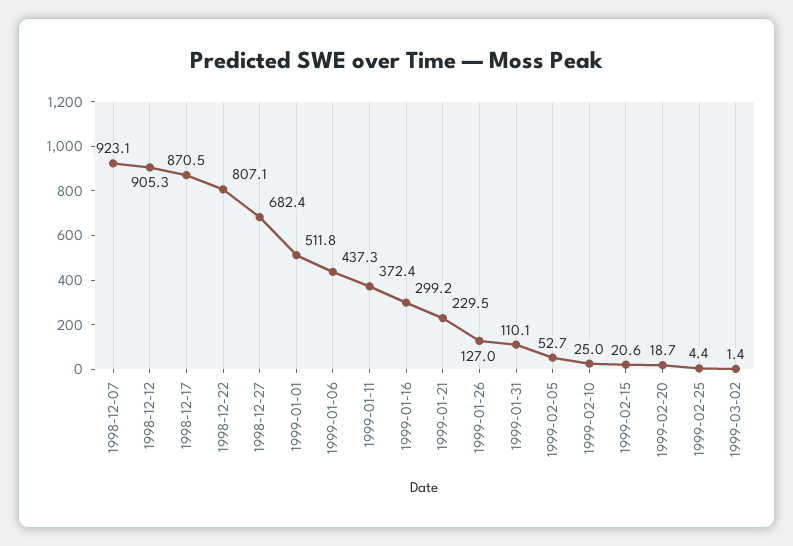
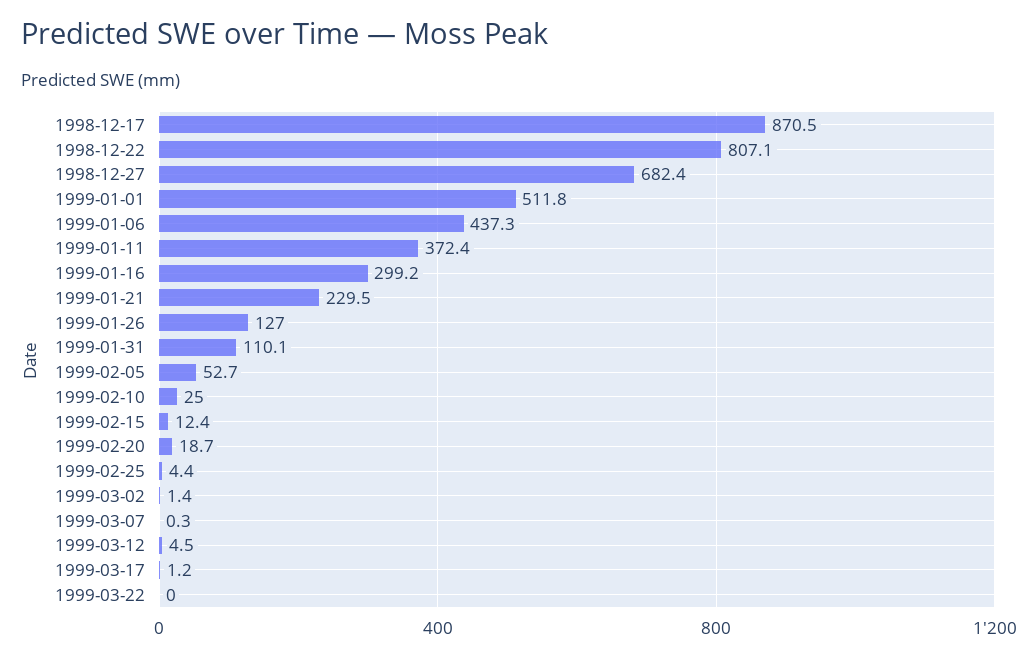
1998-12-07: 923.1 -> none
1998-12-12: 905.3 -> none
1999-02-15: 20.6 -> 12.4
1999-03-07: none -> 0.3
1999-03-12: none -> 4.5
1999-03-17: none -> 1.2
1999-03-22: none -> 0

